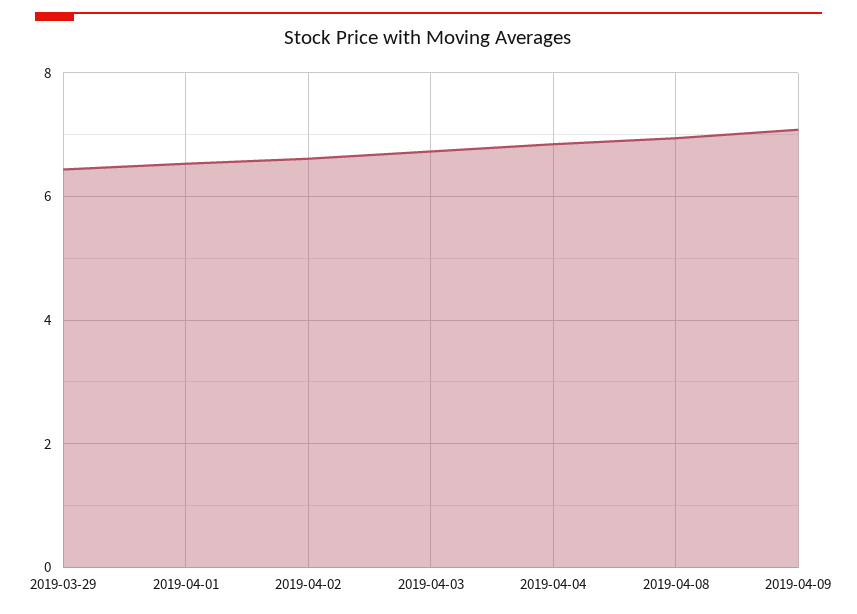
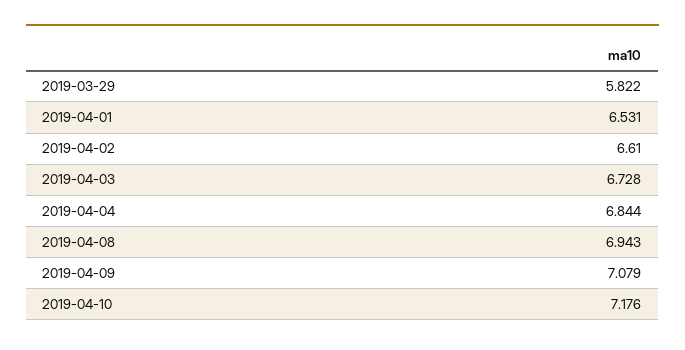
2019-03-29: 6.4 -> 5.822
2019-04-10: none -> 7.176

